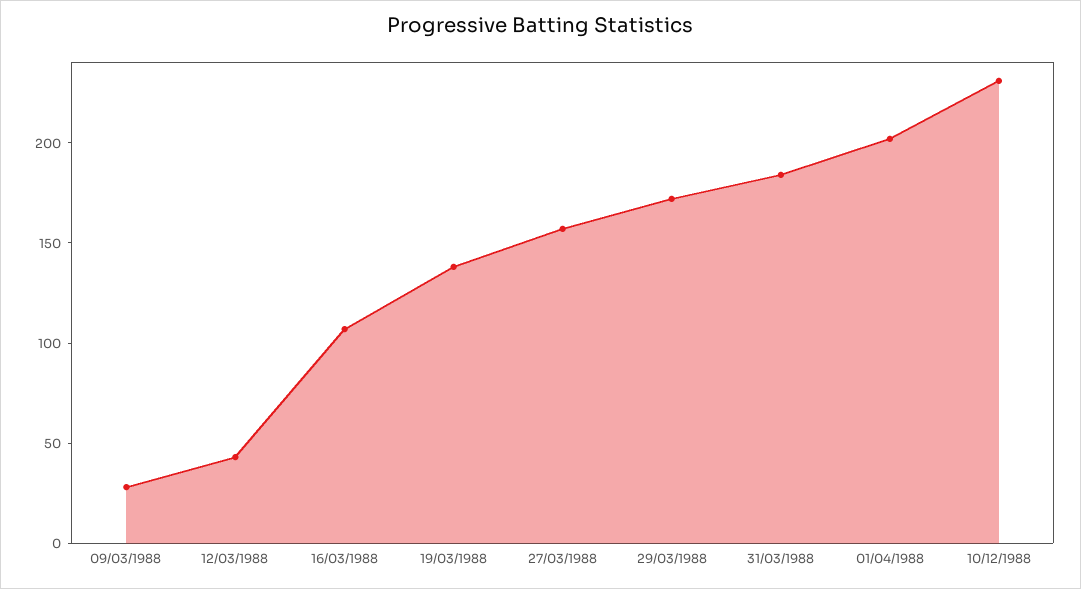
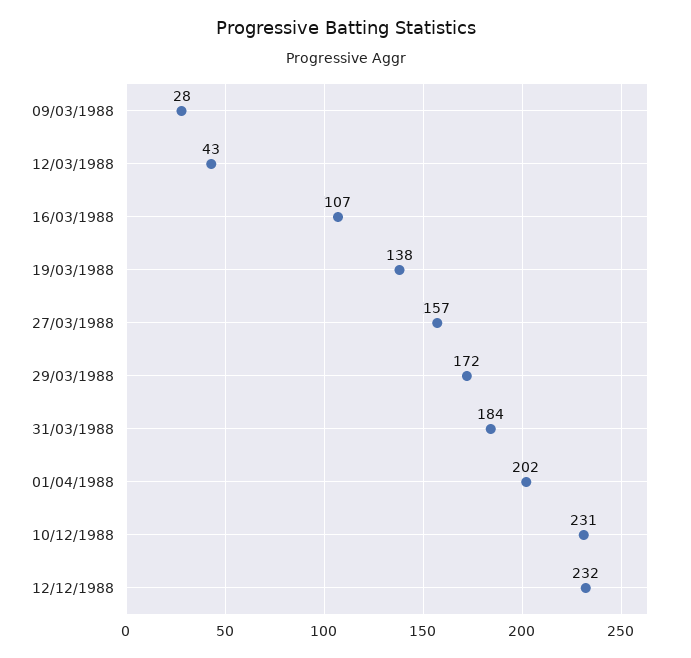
12/12/1988: none -> 232

